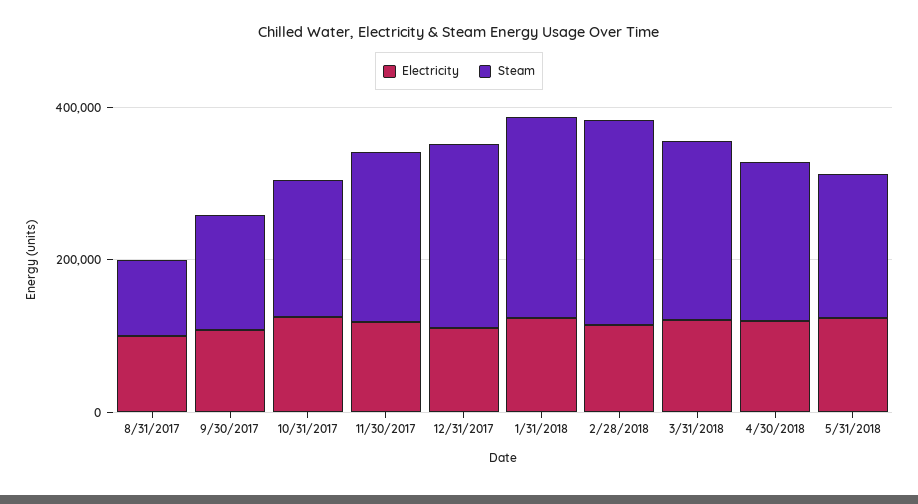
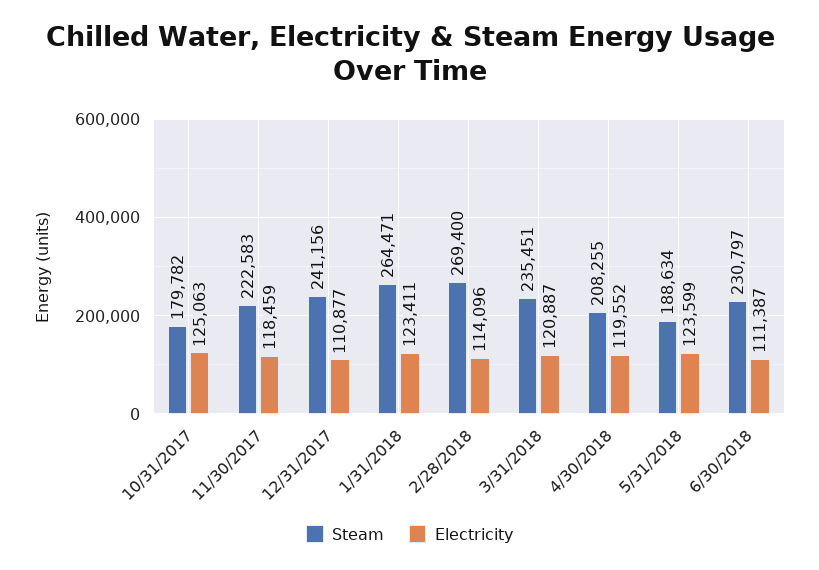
Electricity, 8/31/2017: 100000 -> none
Steam, 8/31/2017: 100000 -> none
Electricity, 9/30/2017: 100000 -> none
Steam, 9/30/2017: 150000 -> none
Steam, 6/30/2018: none -> 230797
Electricity, 6/30/2018: none -> 111387

